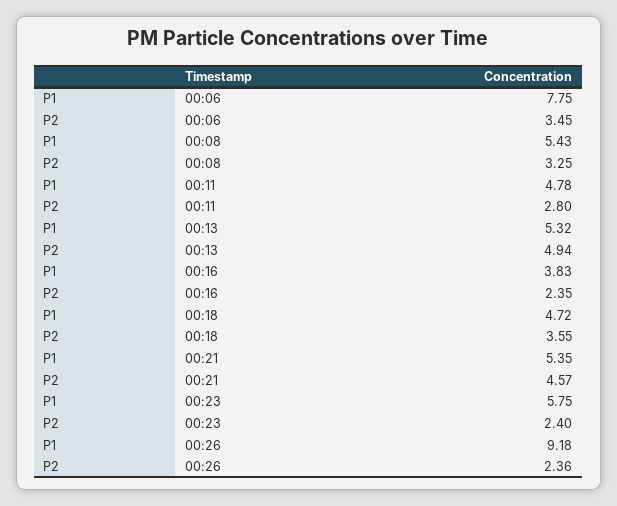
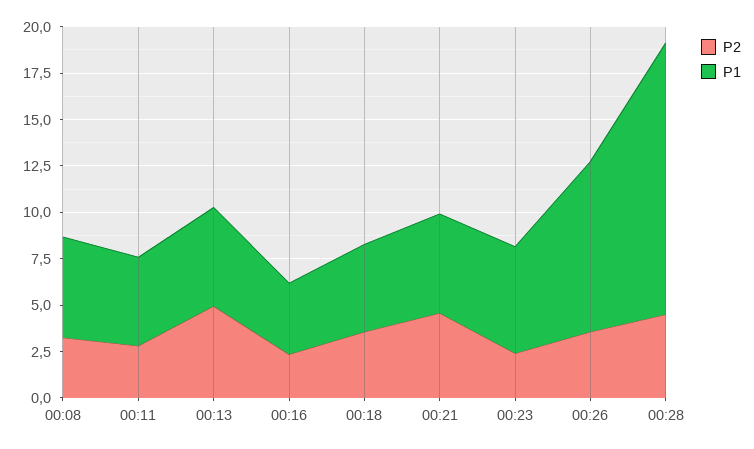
P1, 00:06: 7.75 -> none
P2, 00:06: 3.45 -> none
P2, 00:26: 2.36 -> 3.5
P2, 00:28: none -> 4.5
P1, 00:28: none -> 14.5

